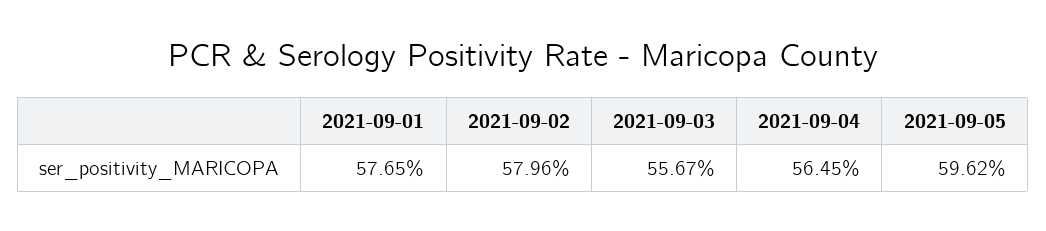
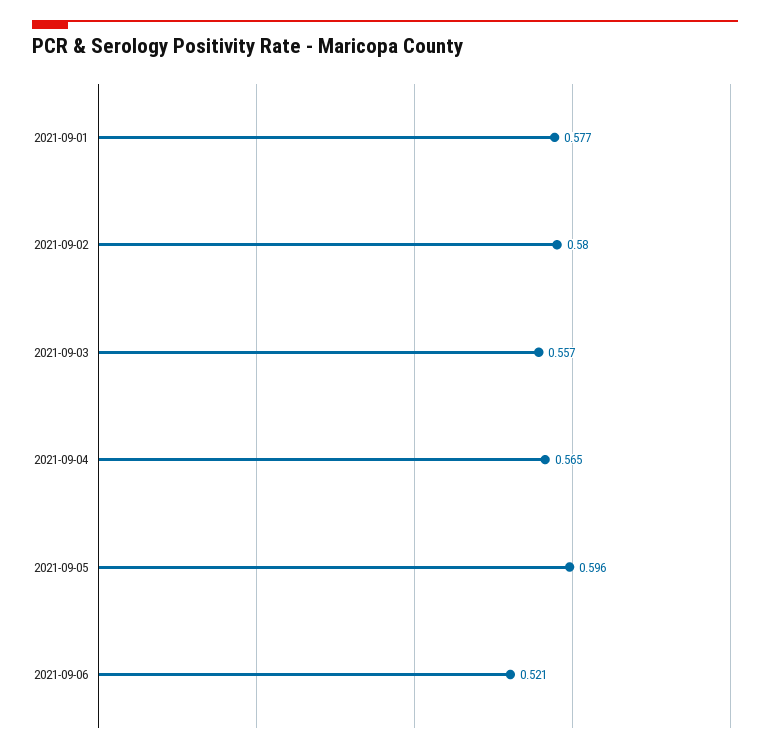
2021-09-06: none -> 0.521

